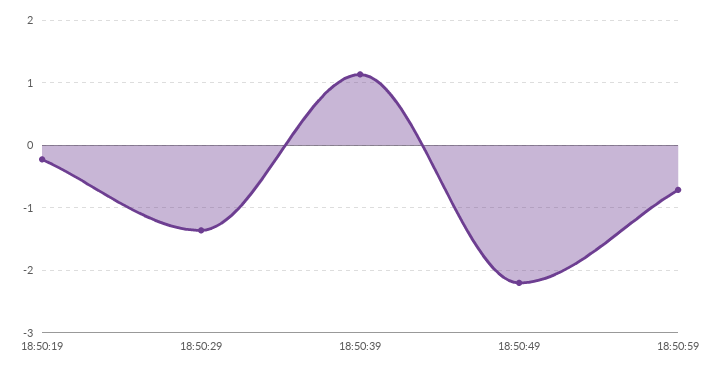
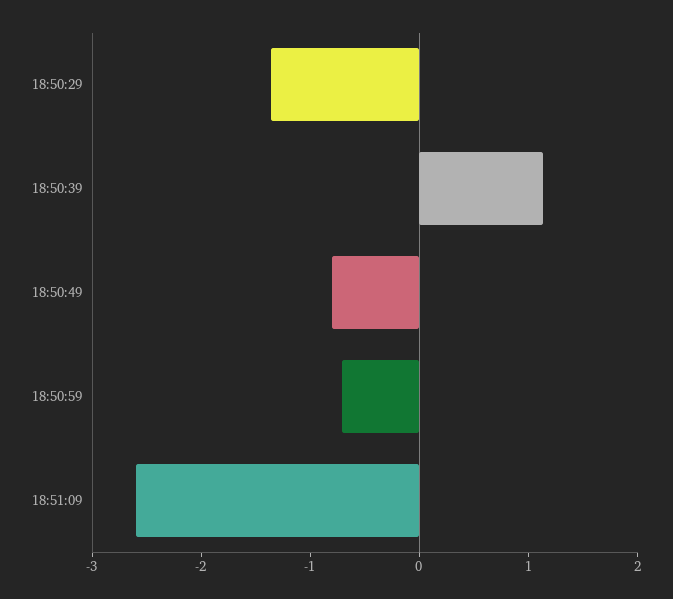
18:50:19: -0.2 -> none
18:50:49: -2.2 -> -0.8
18:51:09: none -> -2.6

